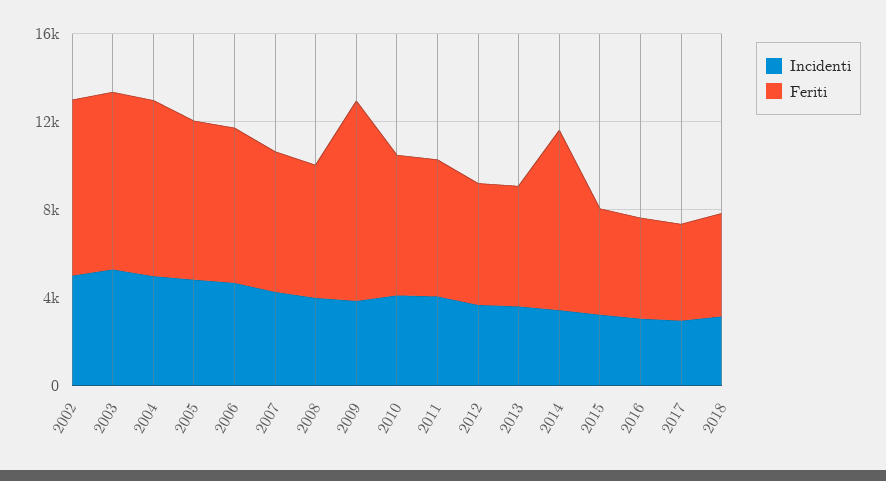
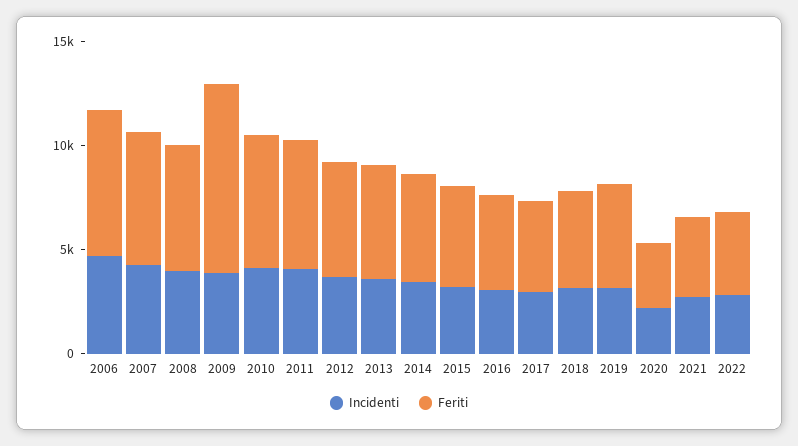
Incidenti, 2002: 5000 -> none
Feriti, 2002: 8000 -> none
Incidenti, 2003: 5000 -> none
Feriti, 2003: 8000 -> none
Incidenti, 2004: 5000 -> none
Feriti, 2004: 8000 -> none
Incidenti, 2005: 5000 -> none
Feriti, 2005: 7000 -> none
Feriti, 2014: 8000 -> 5000
Incidenti, 2019: none -> 3000
Feriti, 2019: none -> 5000
Incidenti, 2020: none -> 2000
Feriti, 2020: none -> 3000
Incidenti, 2021: none -> 3000
Feriti, 2021: none -> 4000
Incidenti, 2022: none -> 3000
Feriti, 2022: none -> 4000

